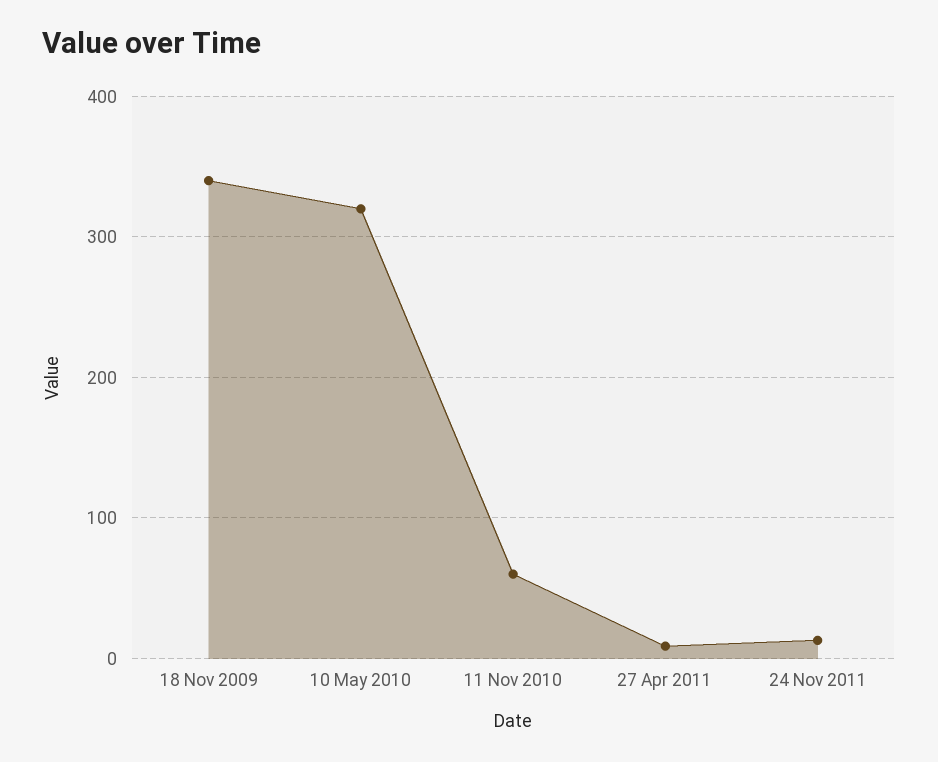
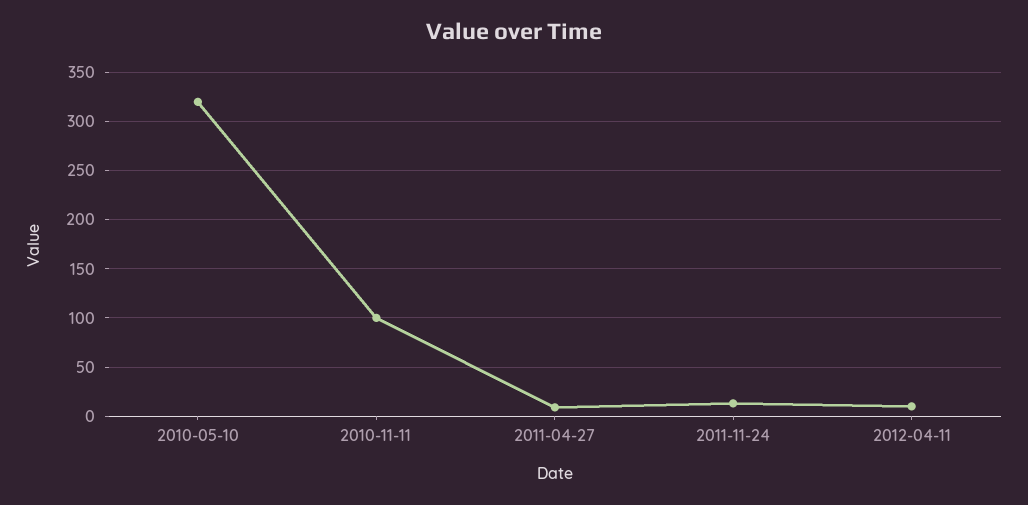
18 Nov 2009: 340 -> none
11 Nov 2010: 60 -> 100
2012-04-11: none -> 10

